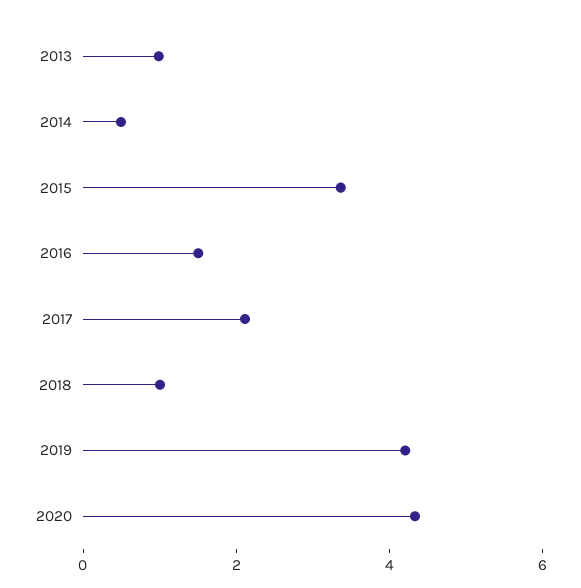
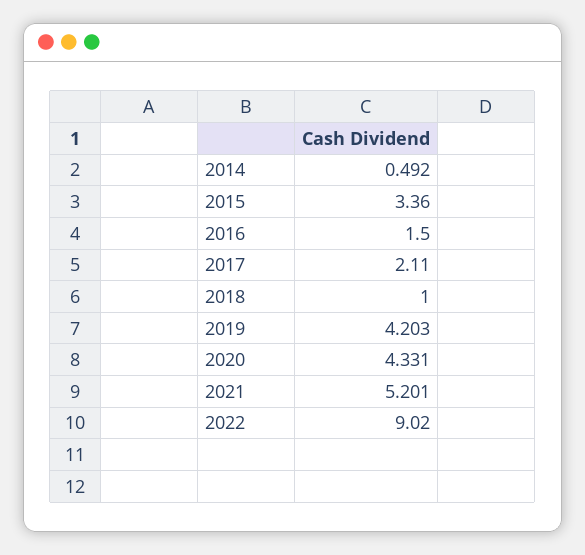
2013: 1 -> none
2021: none -> 5.201
2022: none -> 9.02

